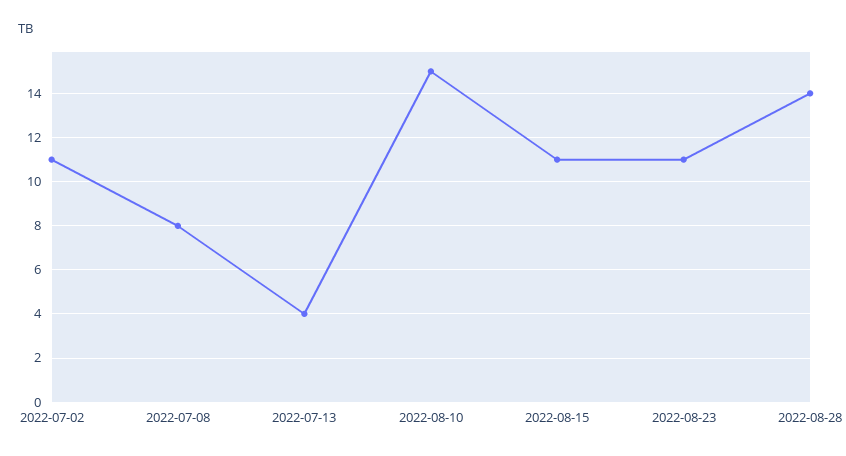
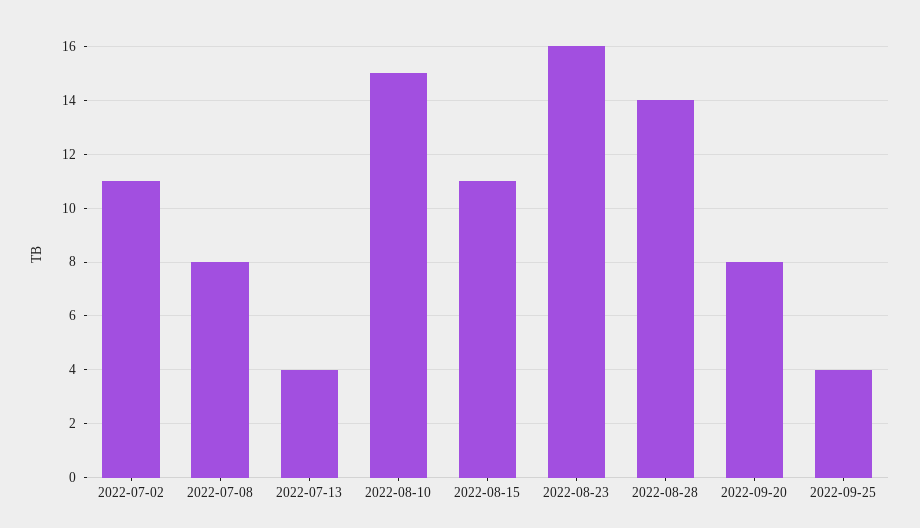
2022-08-23: 11 -> 16
2022-09-20: none -> 8
2022-09-25: none -> 4

